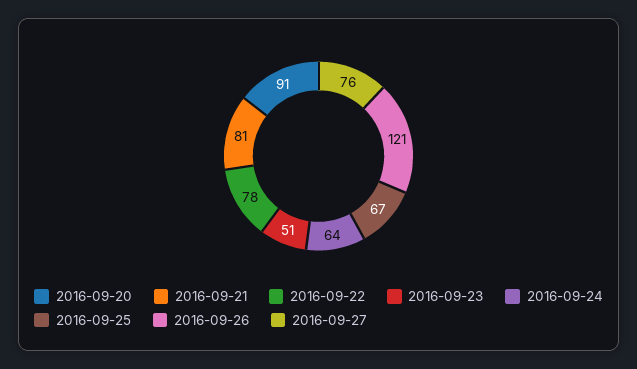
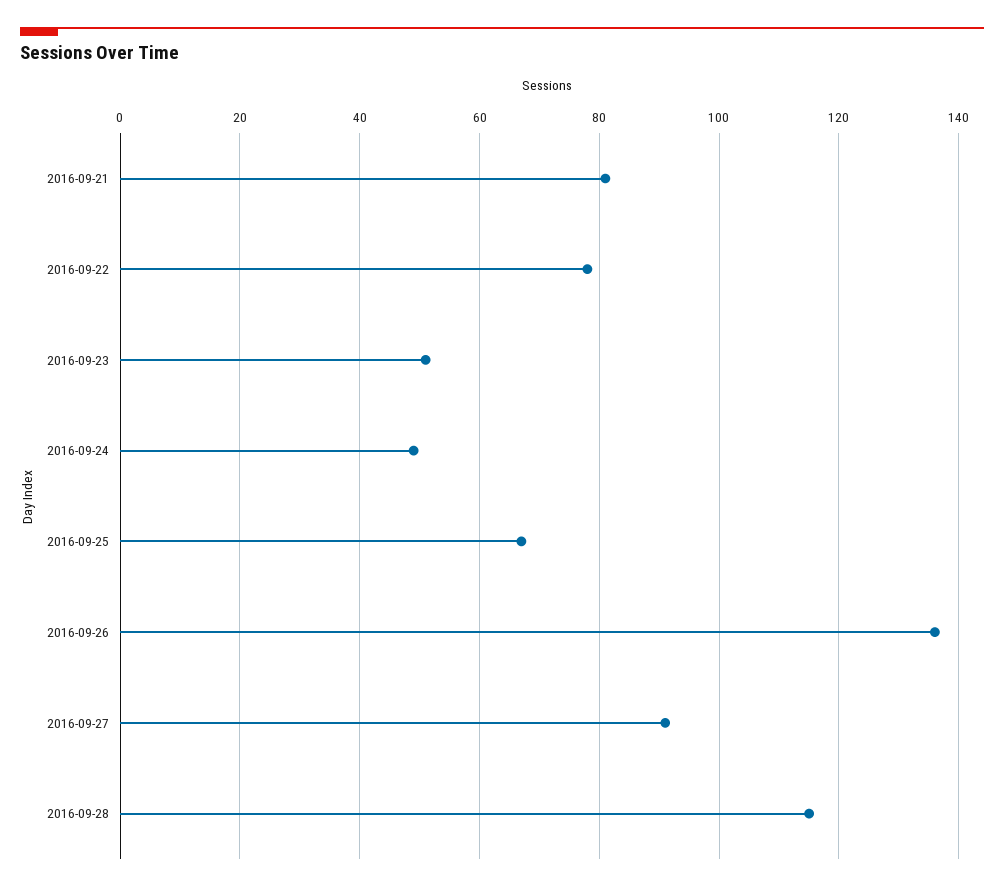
2016-09-20: 91 -> none
2016-09-24: 64 -> 50
2016-09-26: 121 -> 135
2016-09-27: 76 -> 90
2016-09-28: none -> 115

